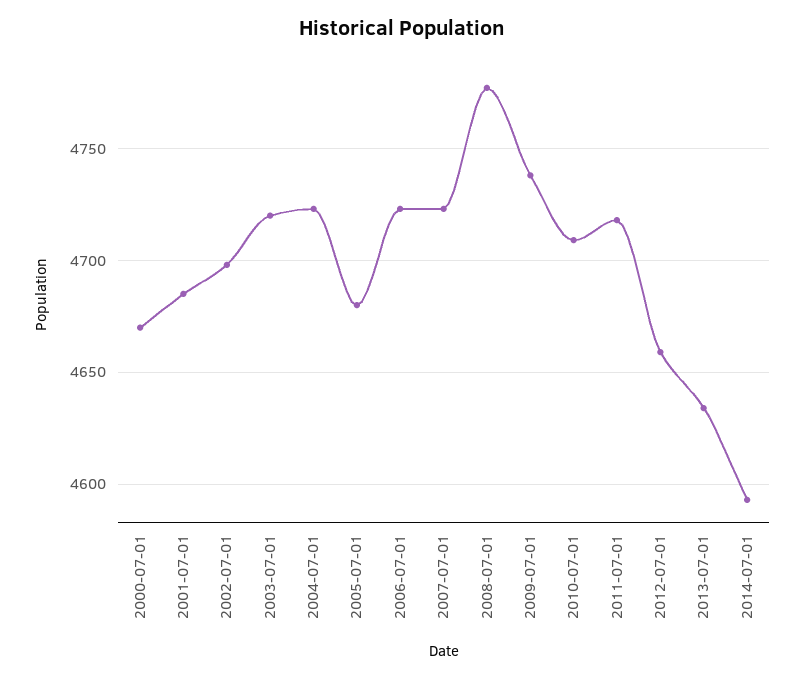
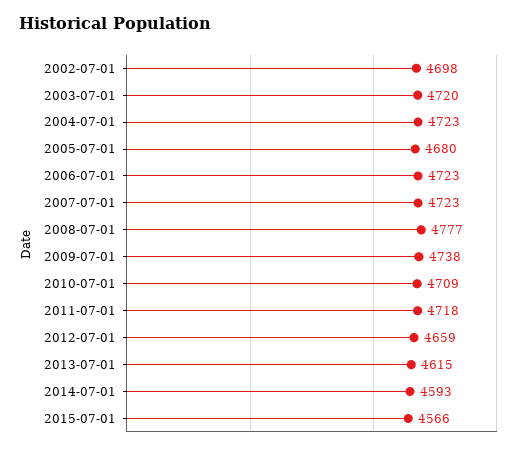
2000-07-01: 4670 -> none
2001-07-01: 4685 -> none
2013-07-01: 4635 -> 4615
2015-07-01: none -> 4566

